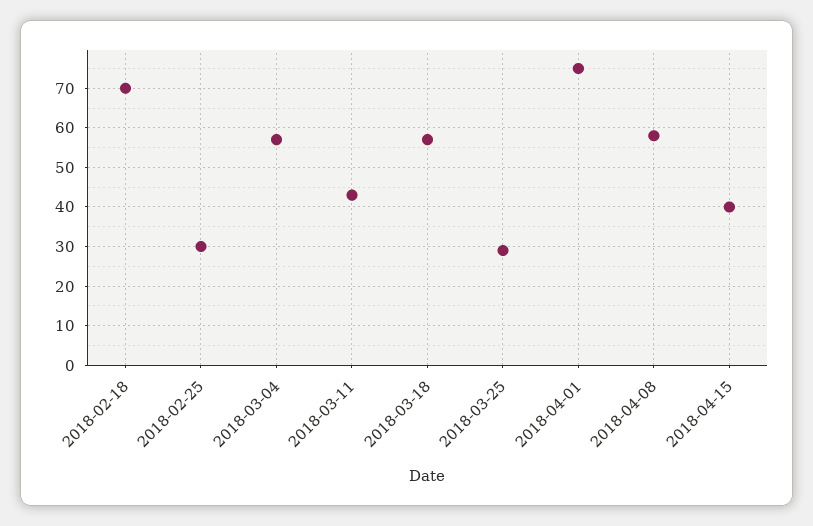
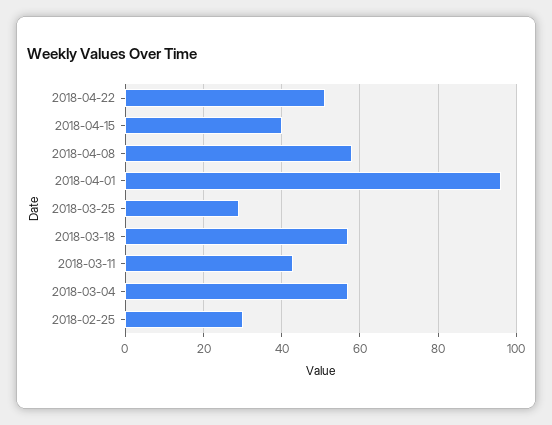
2018-02-18: 70 -> none
2018-04-01: 75 -> 95
2018-04-22: none -> 50

